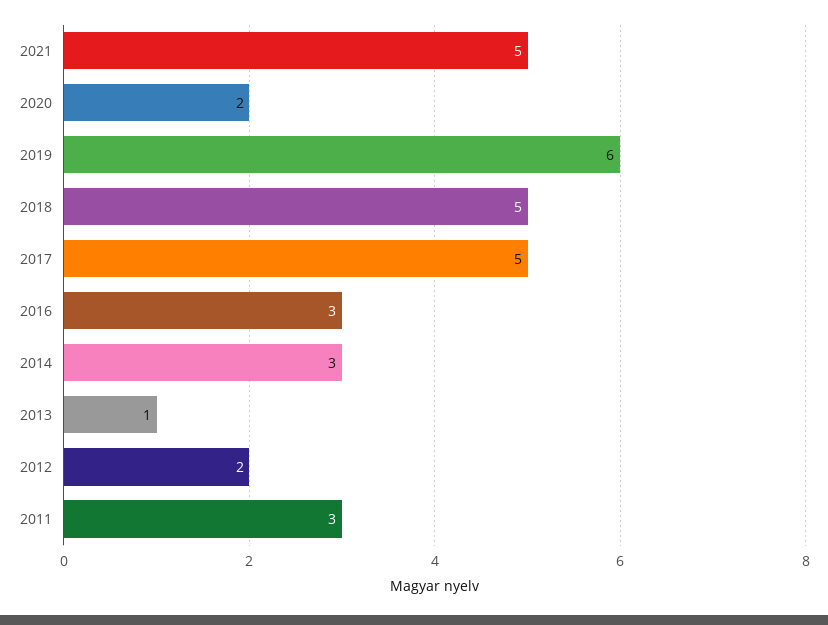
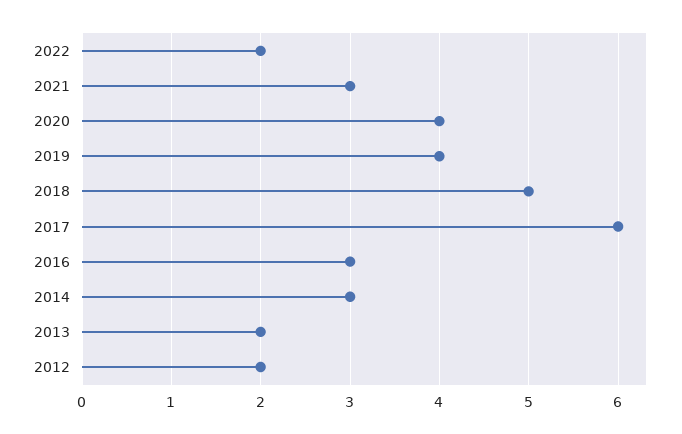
2021: 5 -> 3
2020: 2 -> 4
2019: 6 -> 4
2017: 5 -> 6
2013: 1 -> 2
2011: 3 -> none
2022: none -> 2

